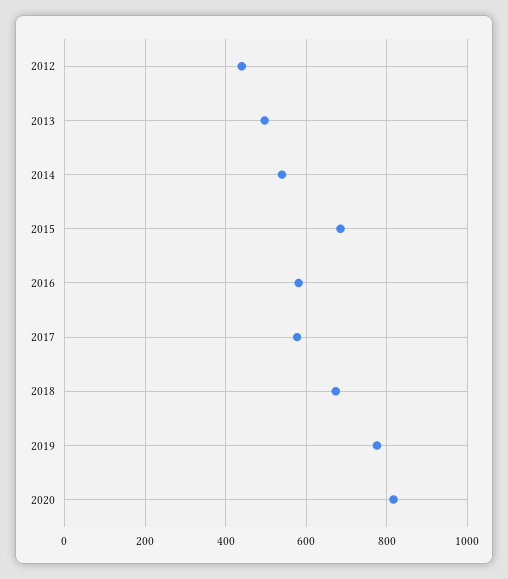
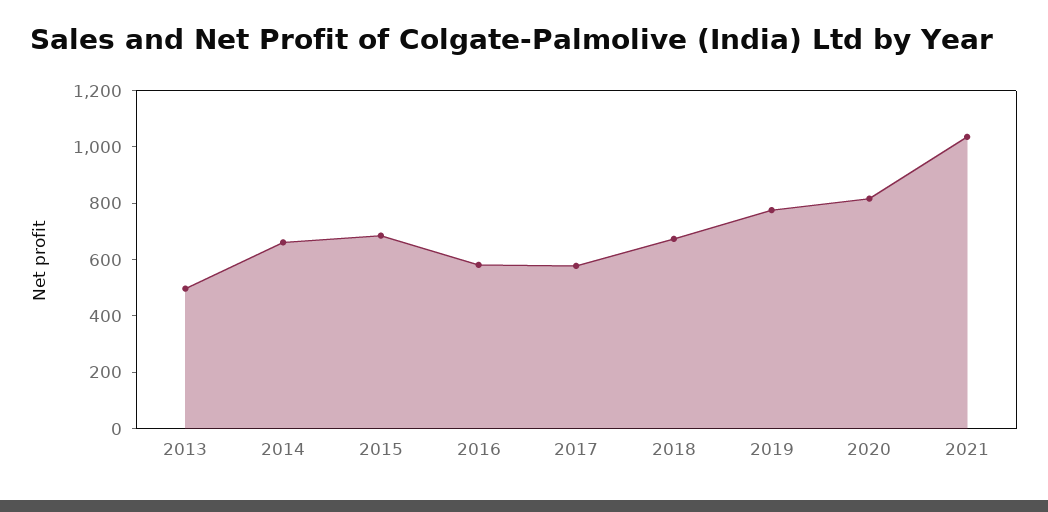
2012: 440 -> none
2014: 540 -> 650
2021: none -> 1050

